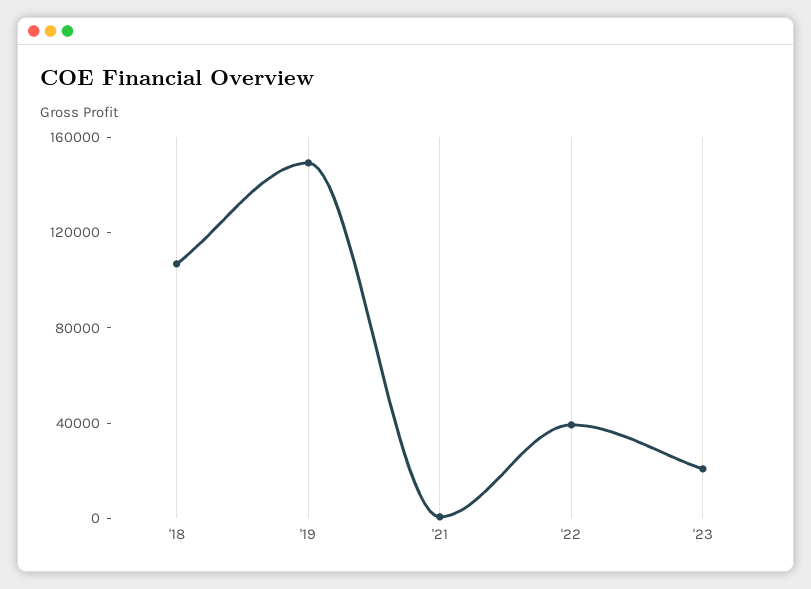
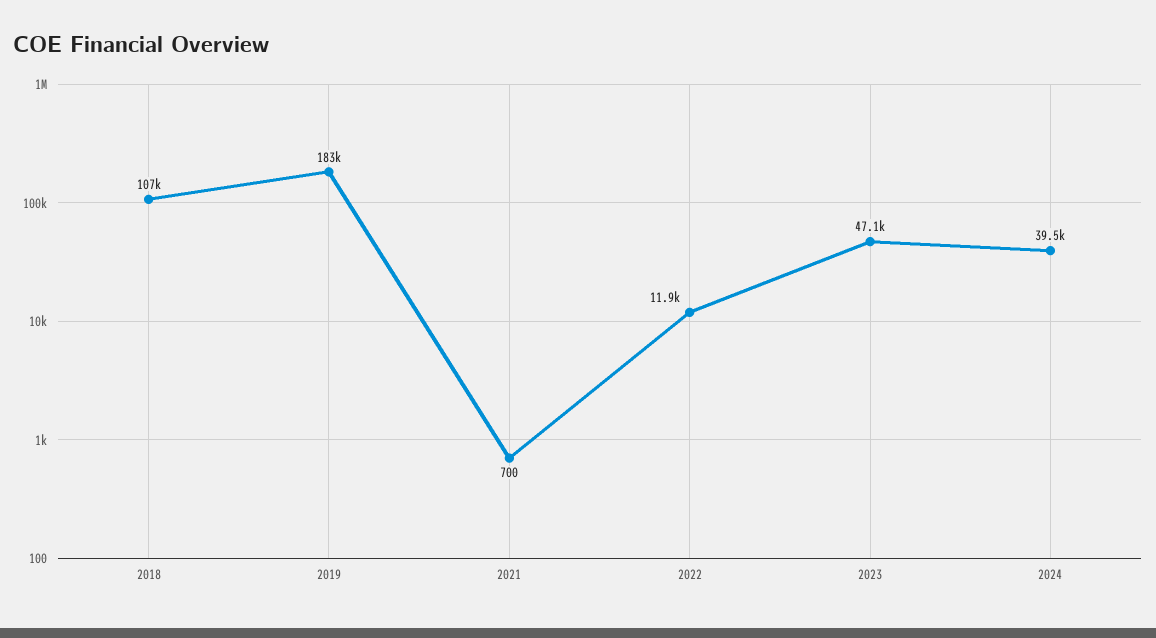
'19: 150000 -> 183000
'22: 40000 -> 11900
'23: 20000 -> 47100
2024: none -> 39500

